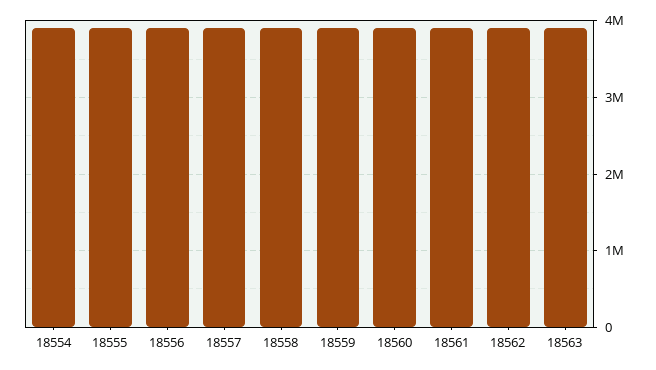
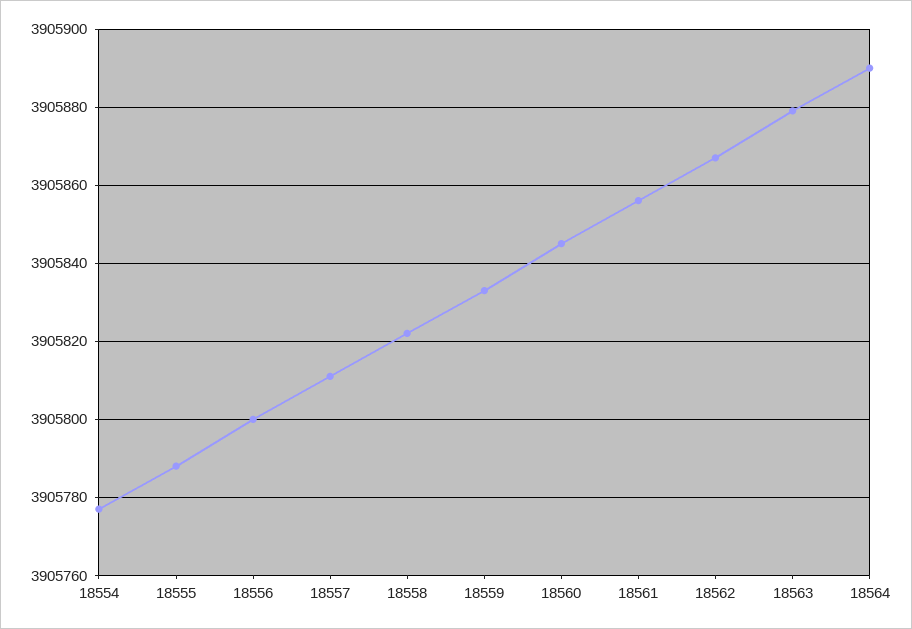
18564: none -> 3905890

